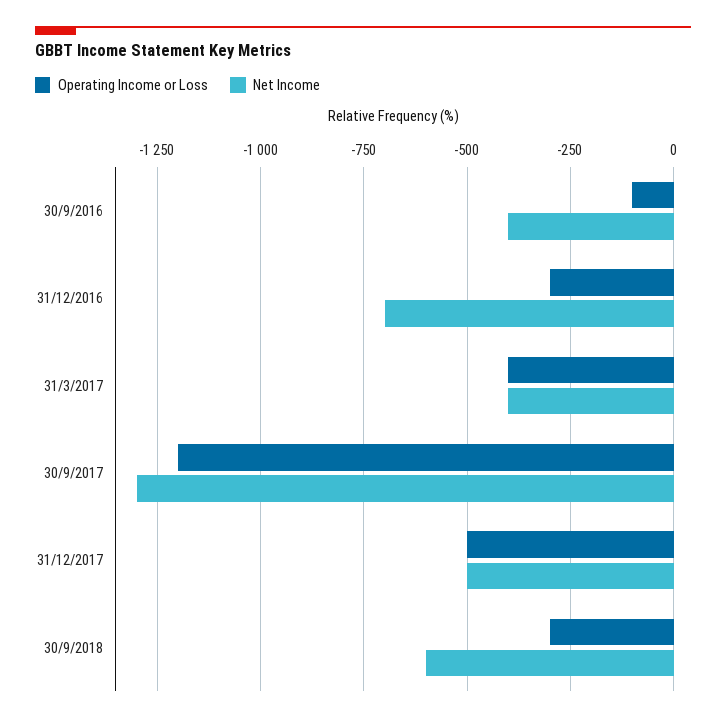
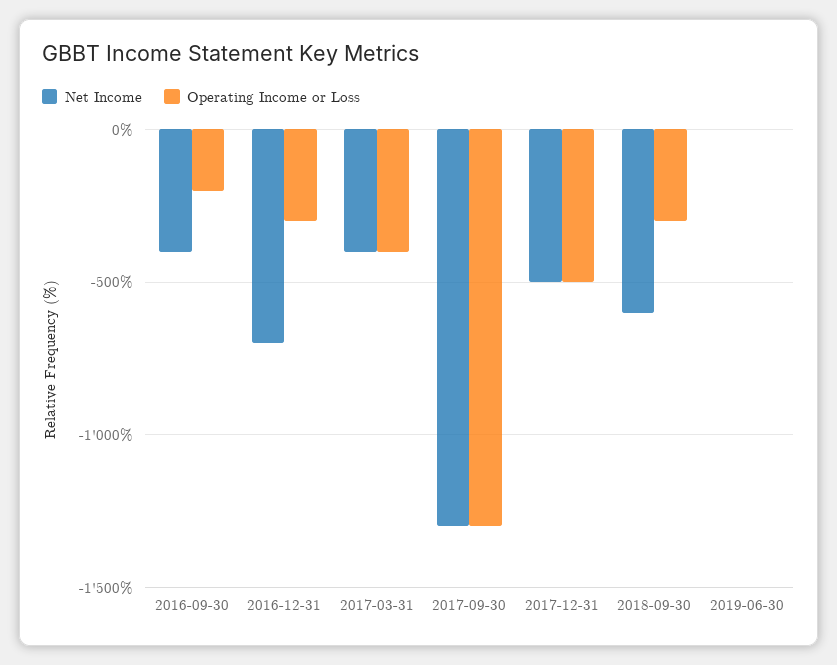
Operating Income or Loss, 30/9/2016: -100 -> -200
Operating Income or Loss, 30/9/2017: -1200 -> -1300
Net Income, 2019-06-30: none -> 0
Operating Income or Loss, 2019-06-30: none -> 0

